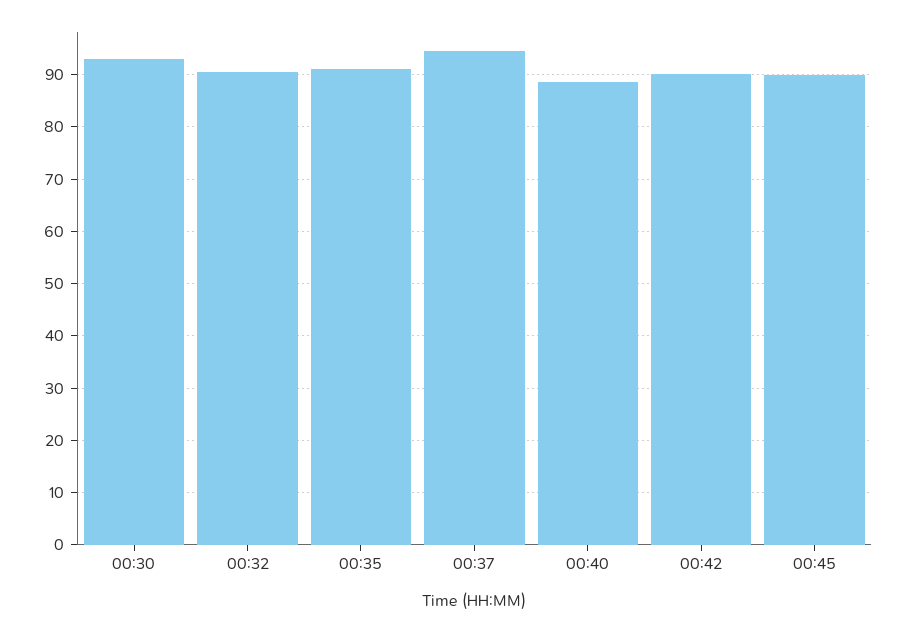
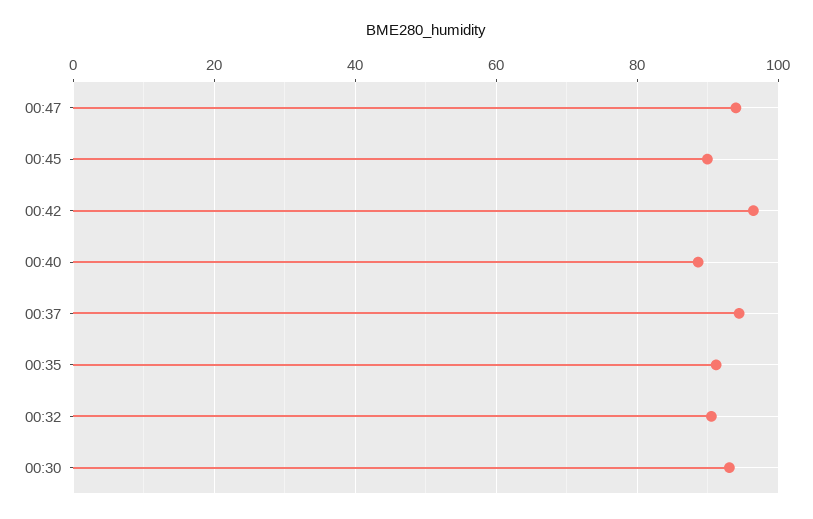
00:42: 90 -> 96
00:47: none -> 94

